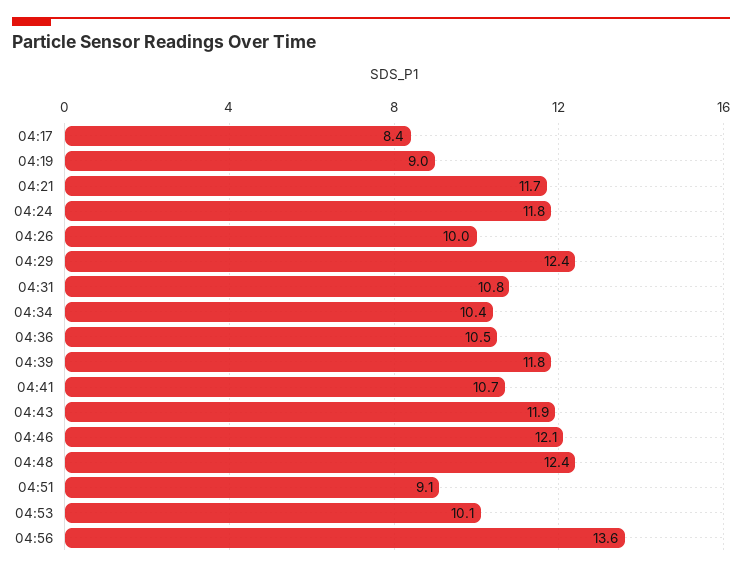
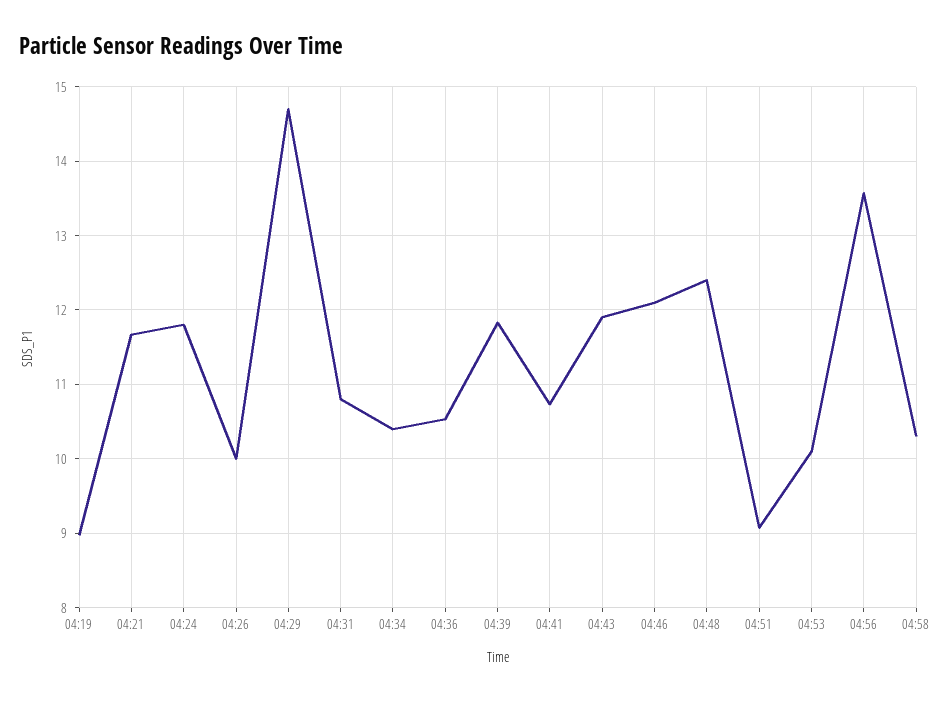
04:17: 8.4 -> none
04:29: 12.4 -> 14.7
04:58: none -> 10.3

